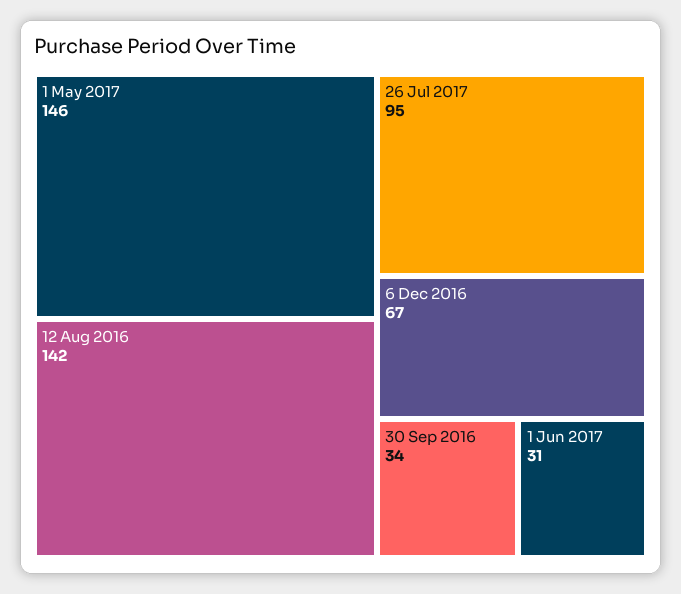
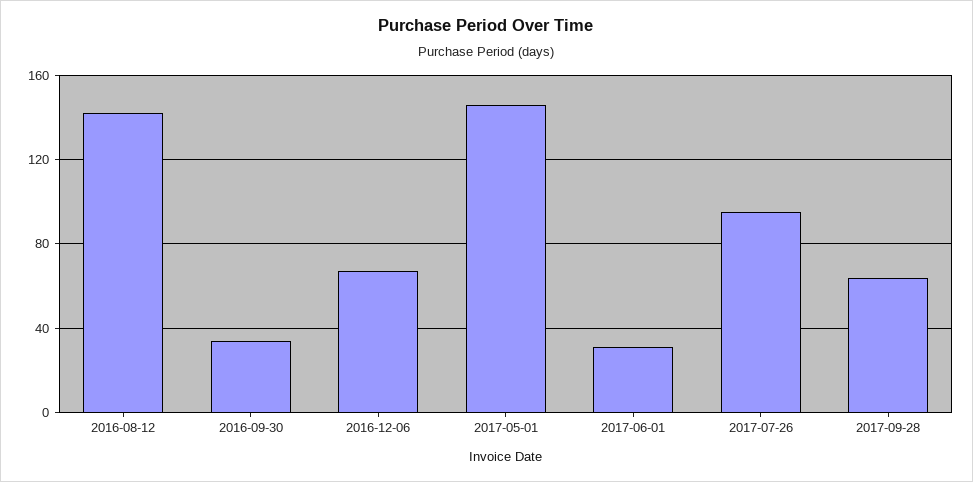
2017-09-28: none -> 65

